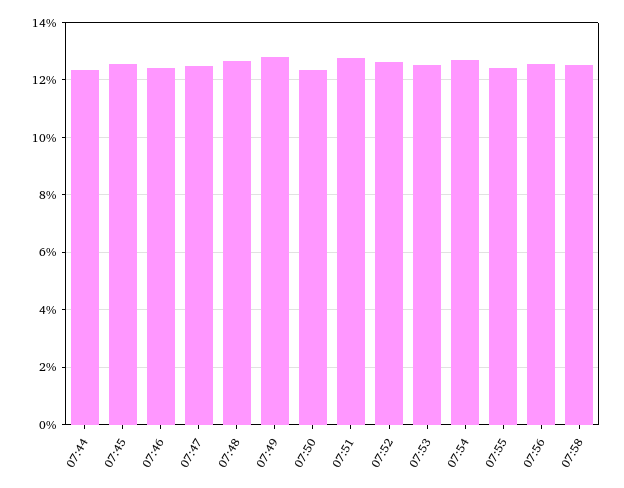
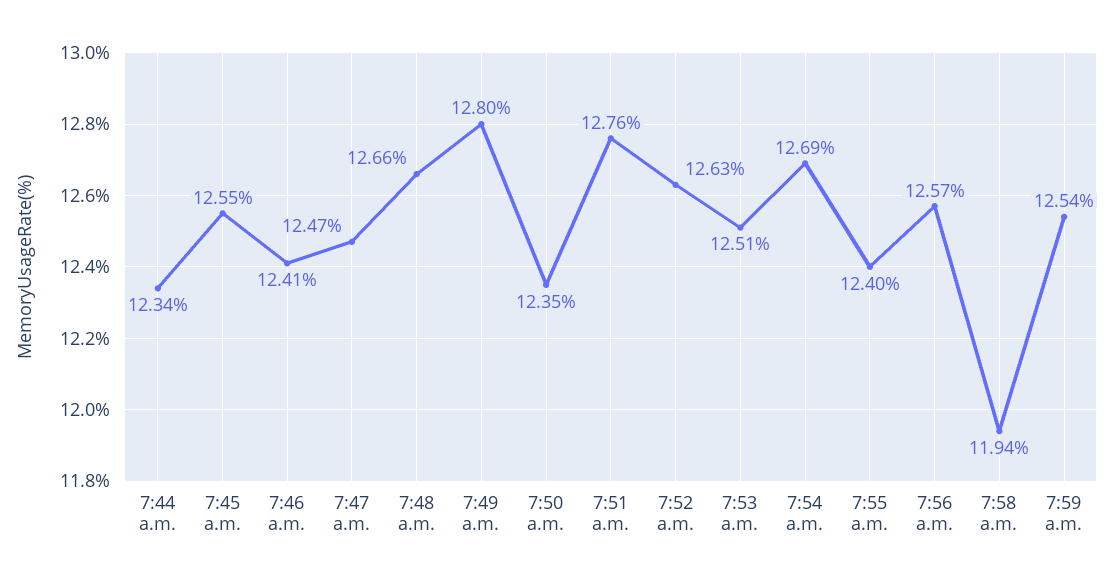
07:58: 12.5 -> 11.94
7:59 a.m.: none -> 12.54

